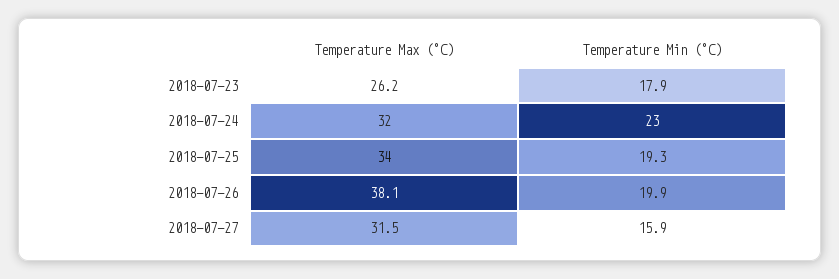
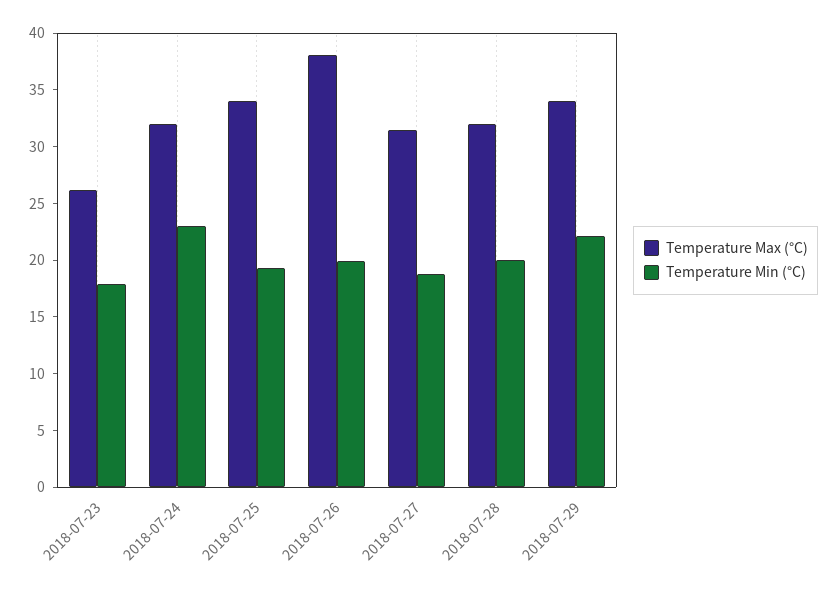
Temperature Min (°C), 2018-07-27: 15.9 -> 19
Temperature Max (°C), 2018-07-28: none -> 32
Temperature Min (°C), 2018-07-28: none -> 20
Temperature Max (°C), 2018-07-29: none -> 34
Temperature Min (°C), 2018-07-29: none -> 22

